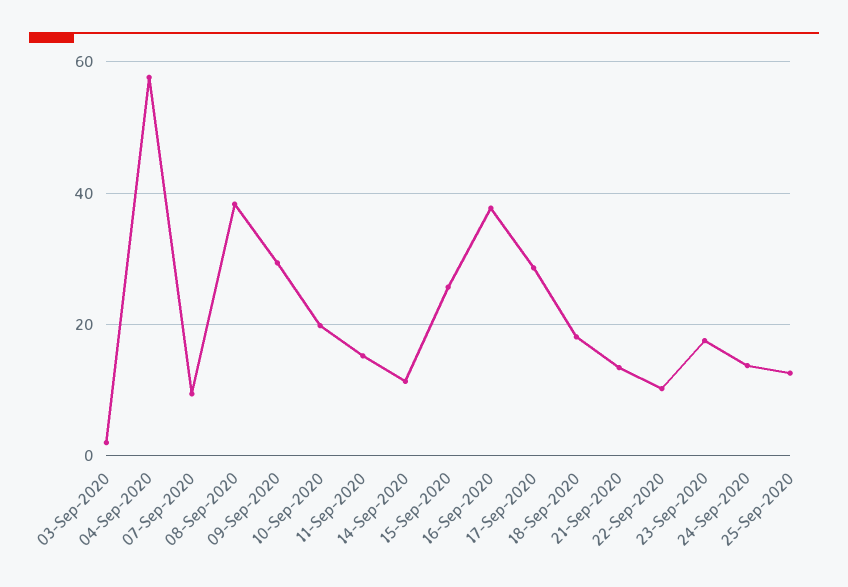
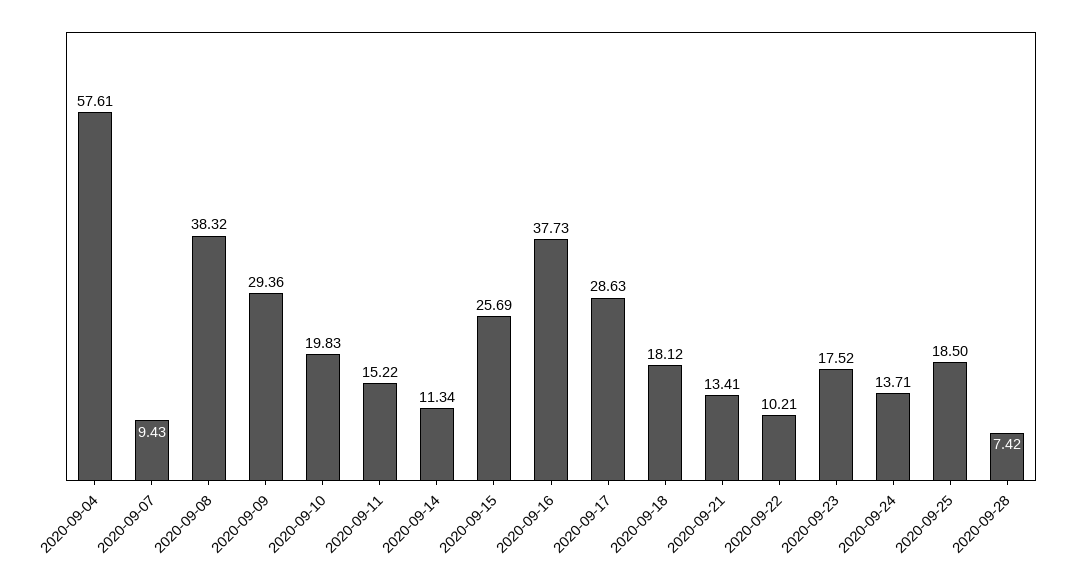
03-Sep-2020: 2 -> none
25-Sep-2020: 12 -> 18.5
2020-09-28: none -> 7.42

